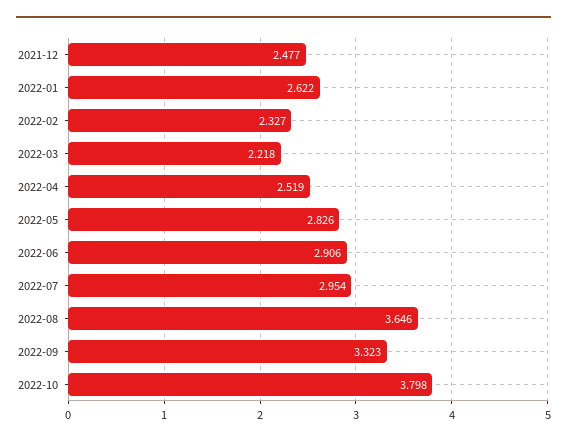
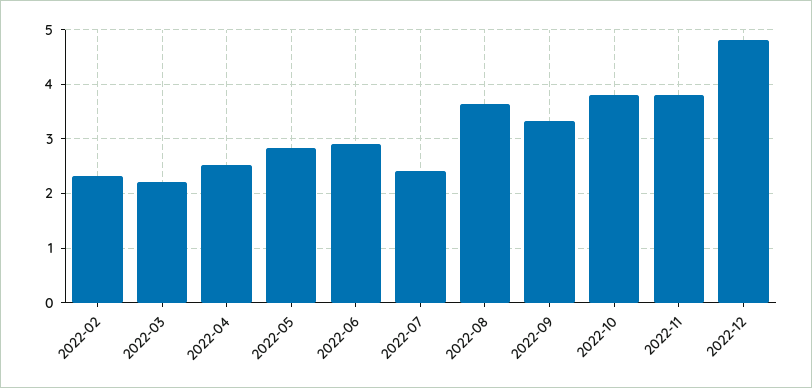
2021-12: 2.477 -> none
2022-01: 2.622 -> none
2022-07: 2.954 -> 2.4
2022-11: none -> 3.8
2022-12: none -> 4.8

